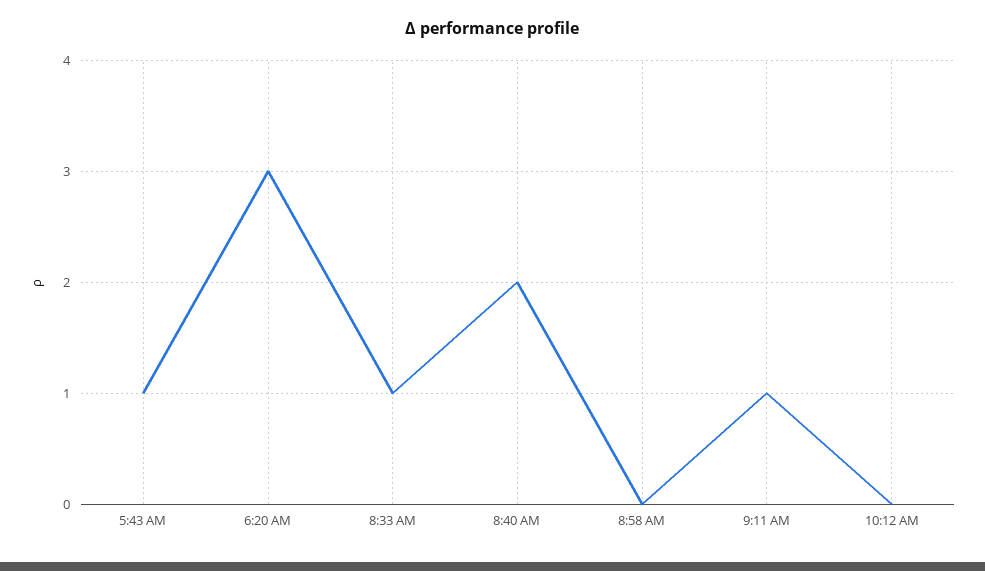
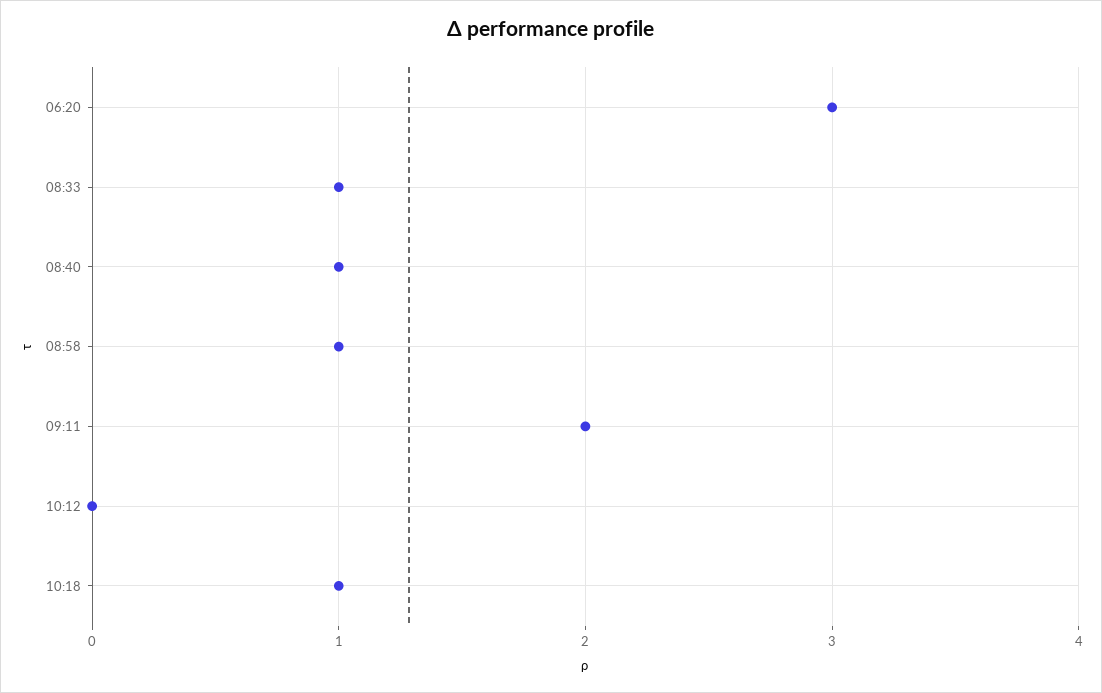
5:43 AM: 1 -> none
8:40 AM: 2 -> 1
8:58 AM: 0 -> 1
9:11 AM: 1 -> 2
10:18: none -> 1

